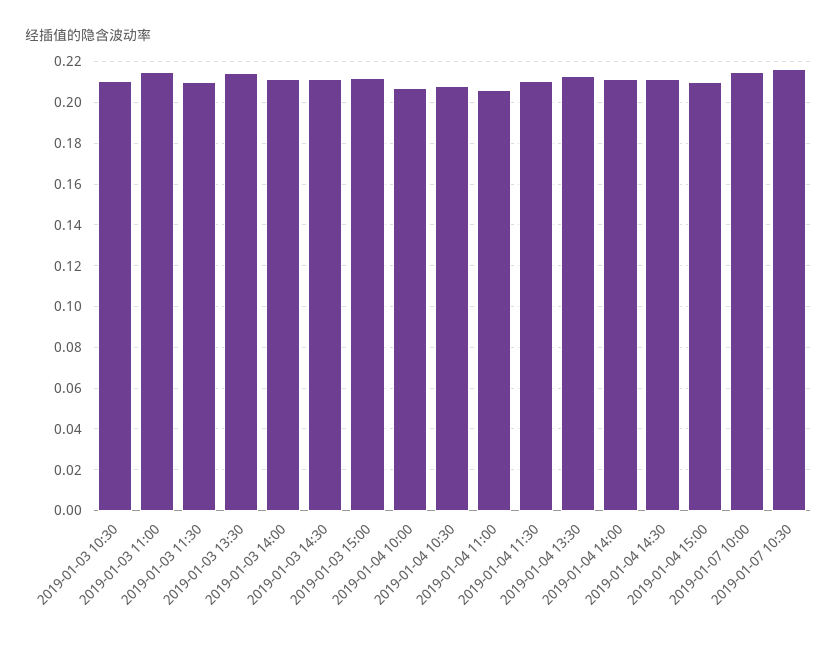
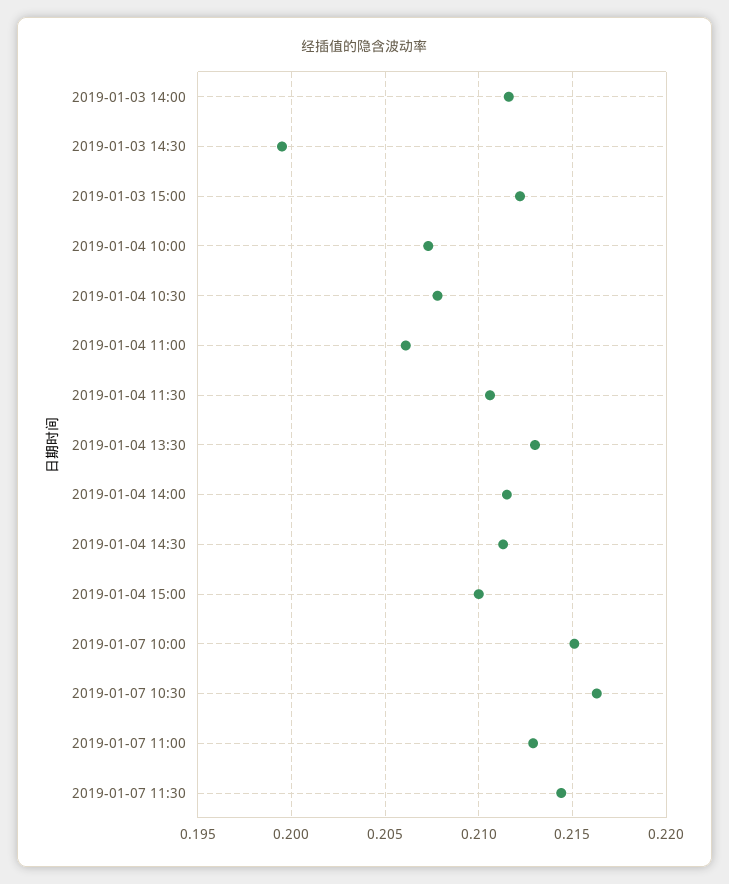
2019-01-03 10:30: 0.21 -> none
2019-01-03 11:00: 0.215 -> none
2019-01-03 11:30: 0.21 -> none
2019-01-03 13:30: 0.215 -> none
2019-01-03 14:30: 0.21 -> 0.1995
2019-01-07 11:00: none -> 0.213
2019-01-07 11:30: none -> 0.2145

